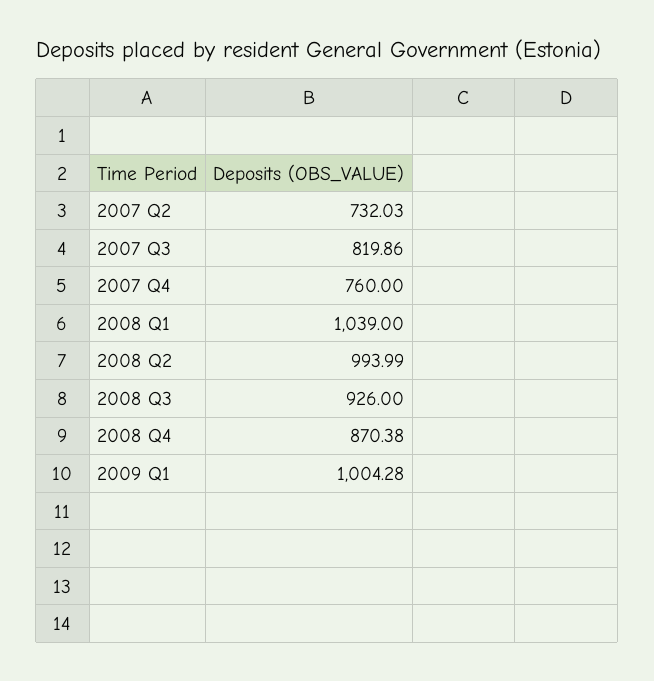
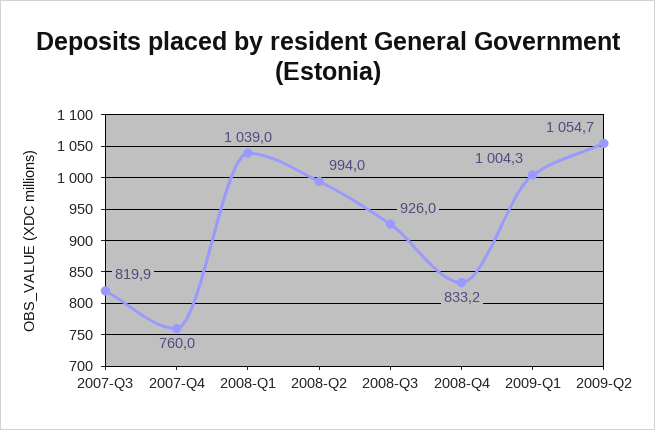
2007 Q2: 732.03 -> none
2008 Q4: 870.38 -> 833.2
2009-Q2: none -> 1054.7

